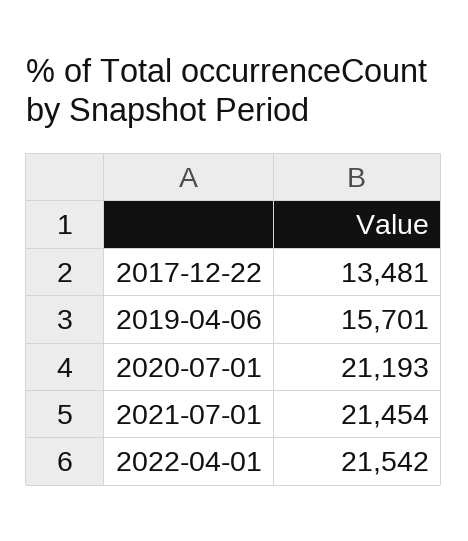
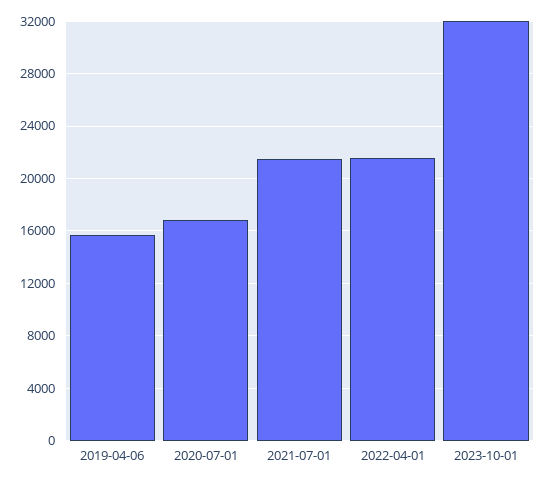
2017-12-22: 13481 -> none
2020-07-01: 21193 -> 17000
2023-10-01: none -> 32000

